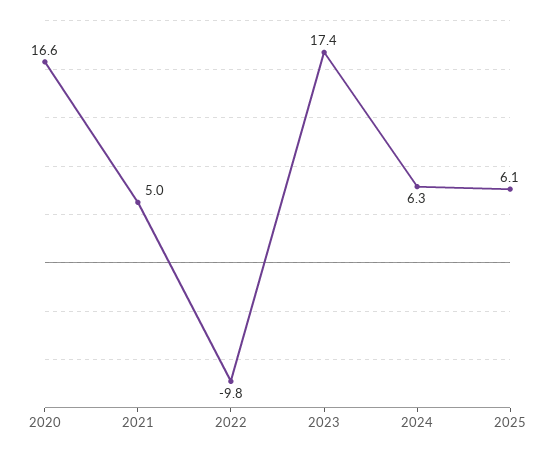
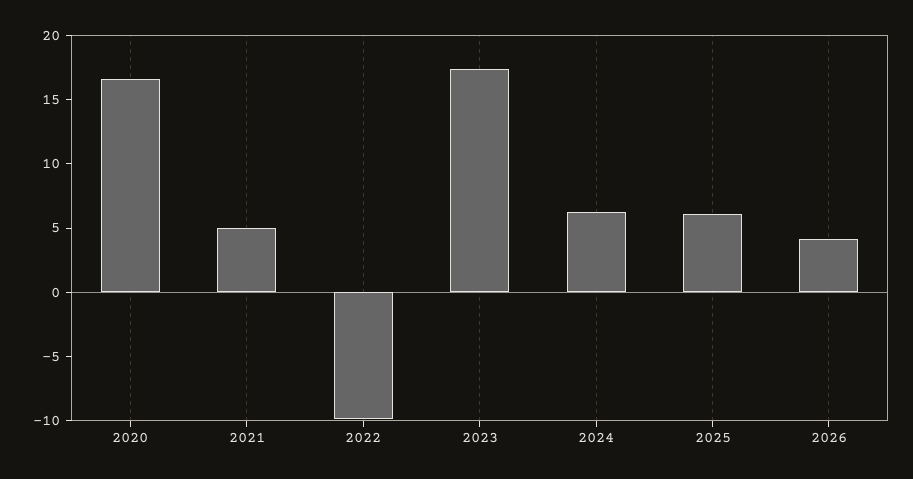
2026: none -> 4

